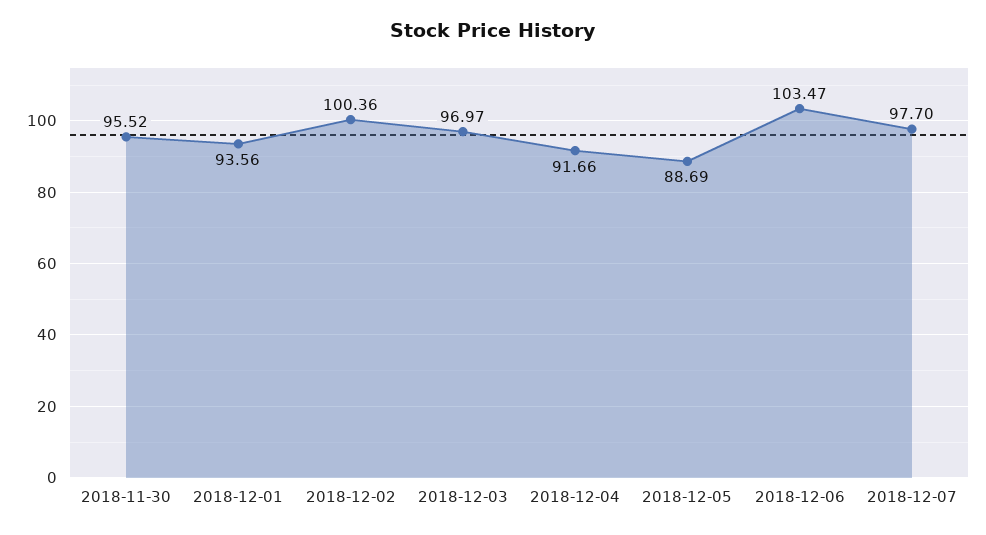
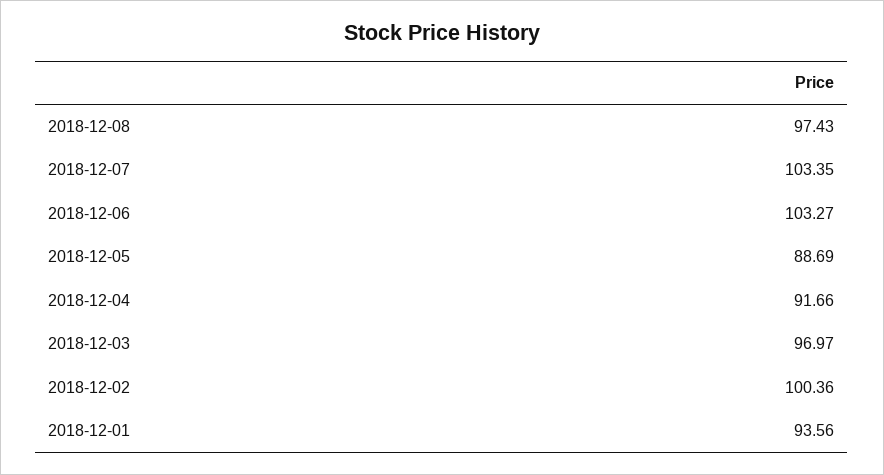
2018-11-30: 95.52 -> none
2018-12-06: 103.47 -> 103.27
2018-12-07: 97.7 -> 103.35
2018-12-08: none -> 97.43

